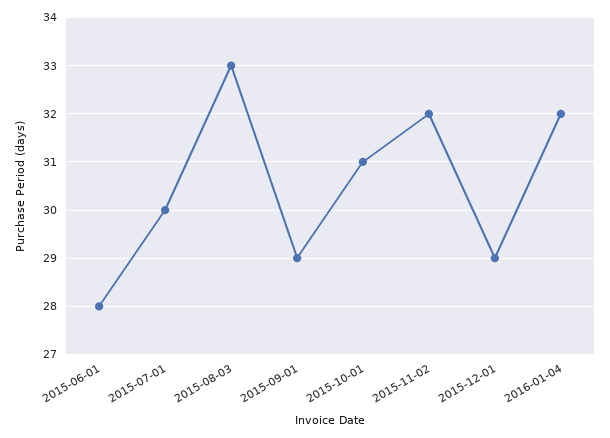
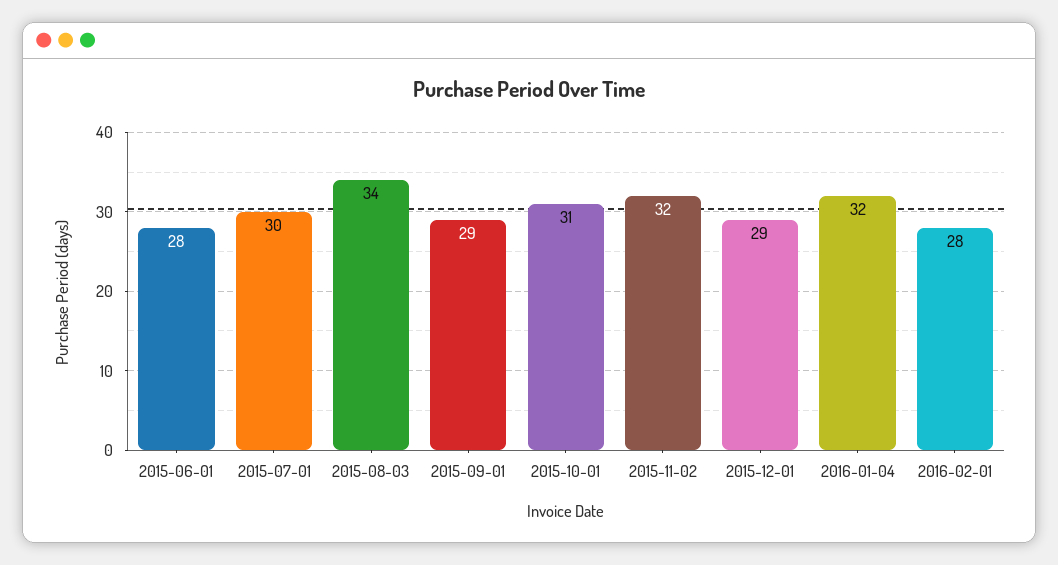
2015-08-03: 33 -> 34
2016-02-01: none -> 28

